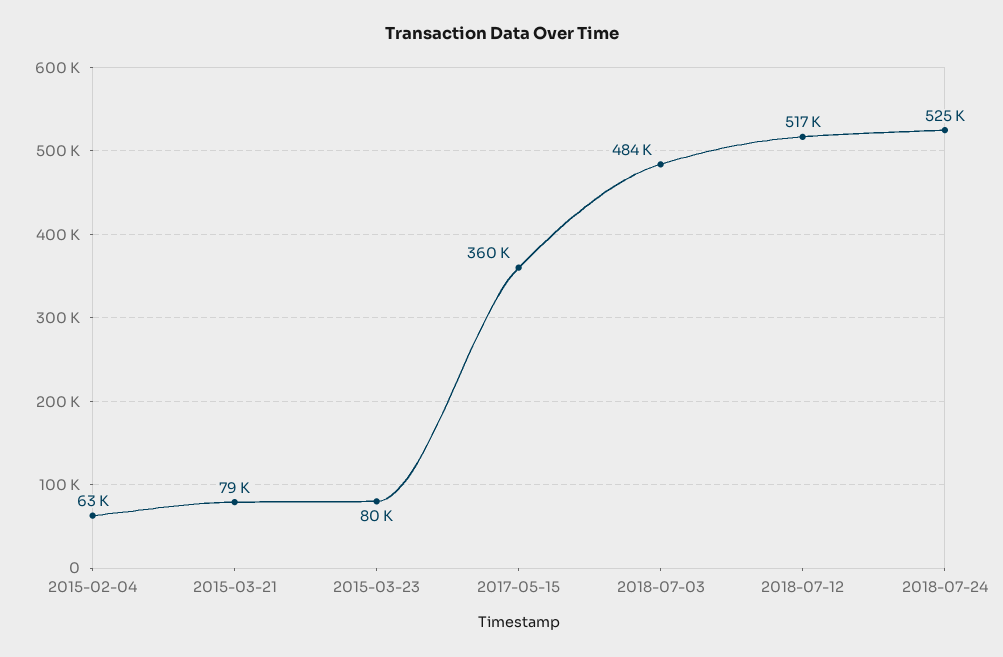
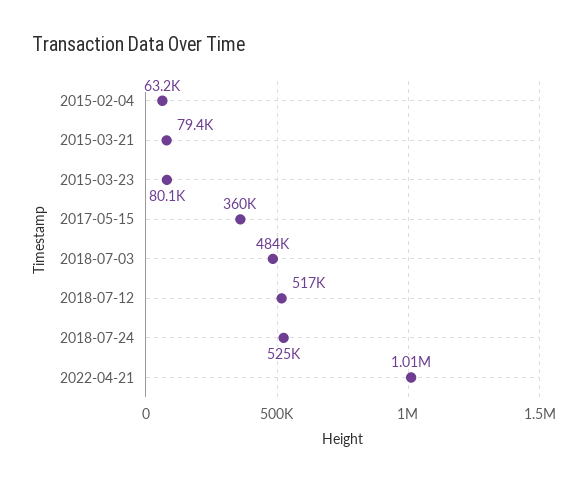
2022-04-21: none -> 1010000

